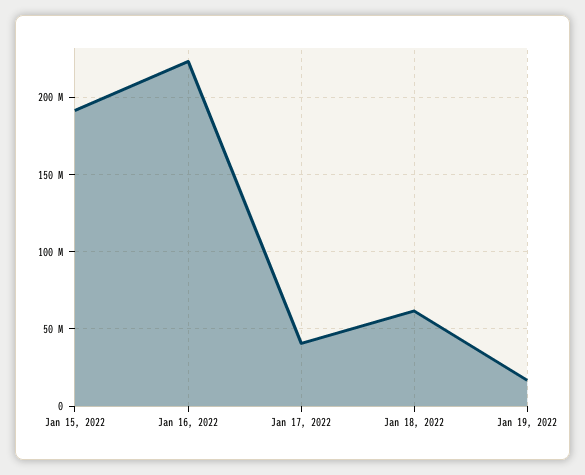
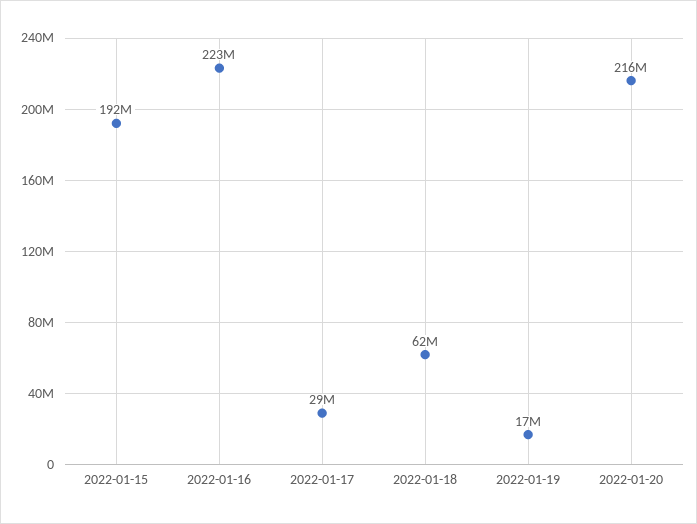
Jan 17, 2022: 40000000 -> 29000000
2022-01-20: none -> 216000000

